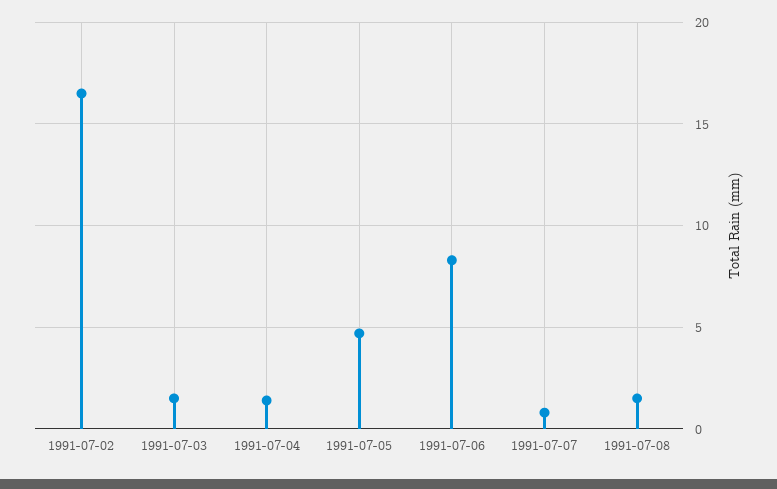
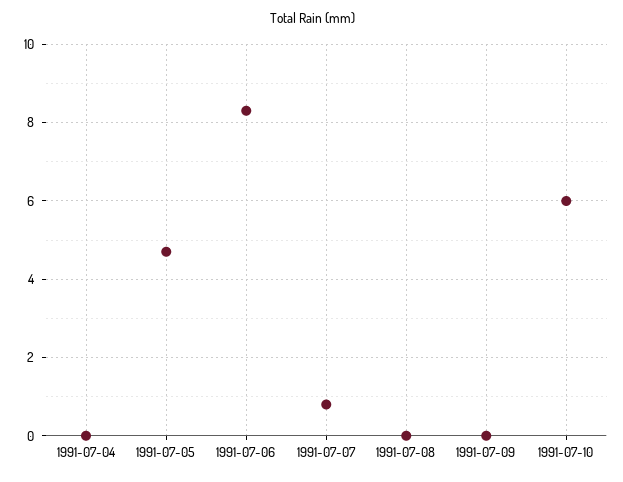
1991-07-02: 16.5 -> none
1991-07-03: 1.5 -> none
1991-07-04: 1.5 -> 0
1991-07-08: 1.5 -> 0
1991-07-09: none -> 0
1991-07-10: none -> 6

